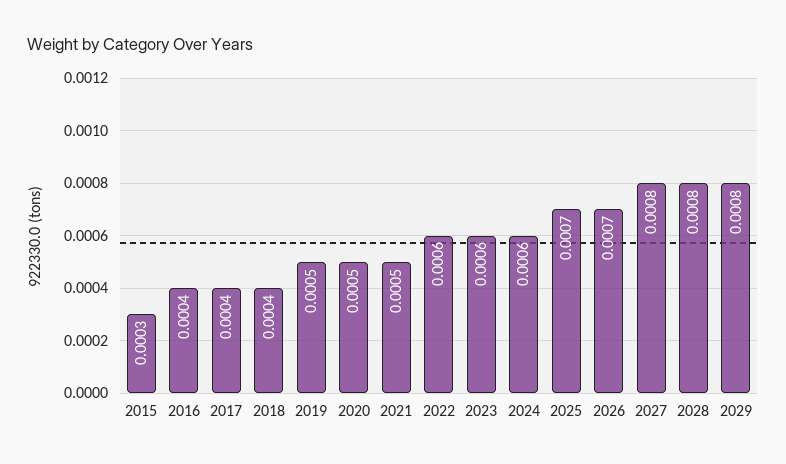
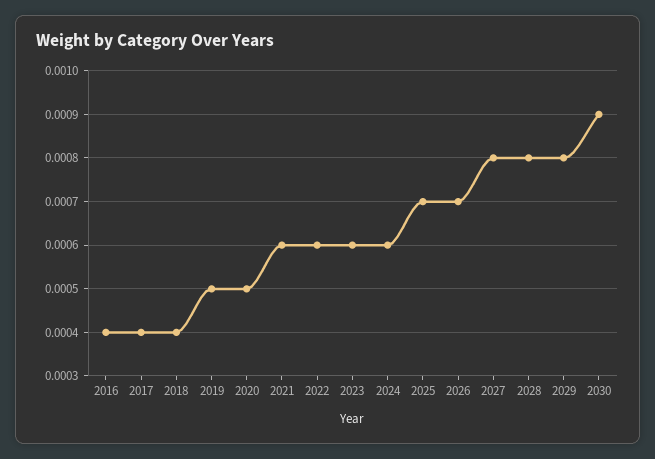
2015: 0.0003 -> none
2021: 0.0005 -> 0.0006
2030: none -> 0.0009

